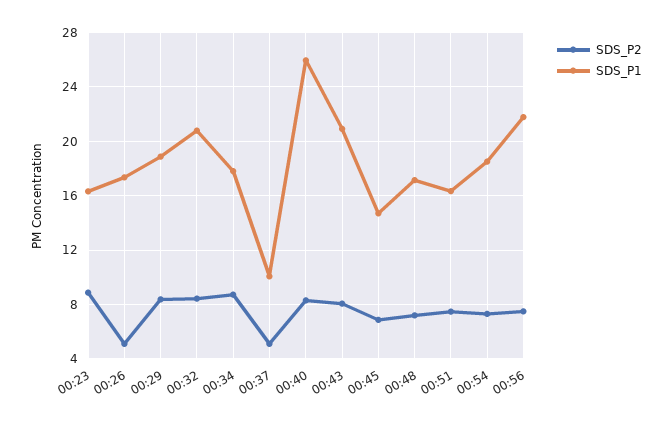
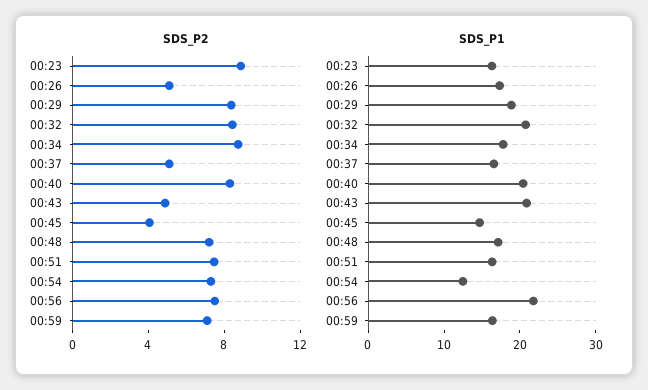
SDS_P1, 00:37: 10 -> 16
SDS_P1, 00:40: 26 -> 20
SDS_P2, 00:43: 8 -> 5
SDS_P2, 00:45: 7 -> 4
SDS_P1, 00:54: 18.5 -> 12
SDS_P2, 00:59: none -> 7
SDS_P1, 00:59: none -> 16

